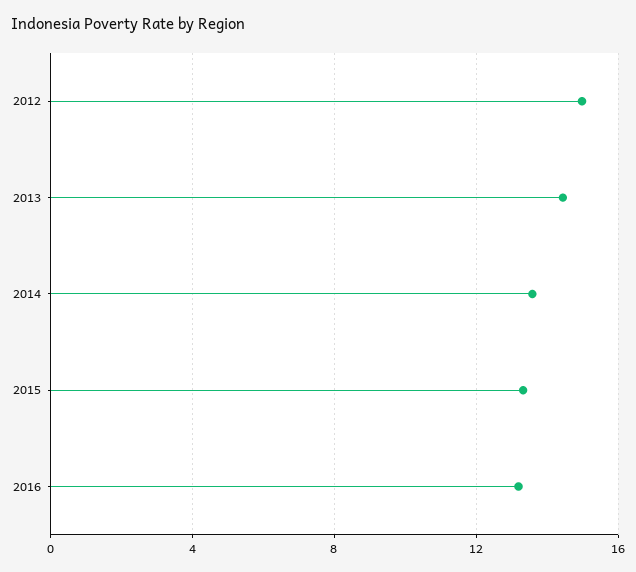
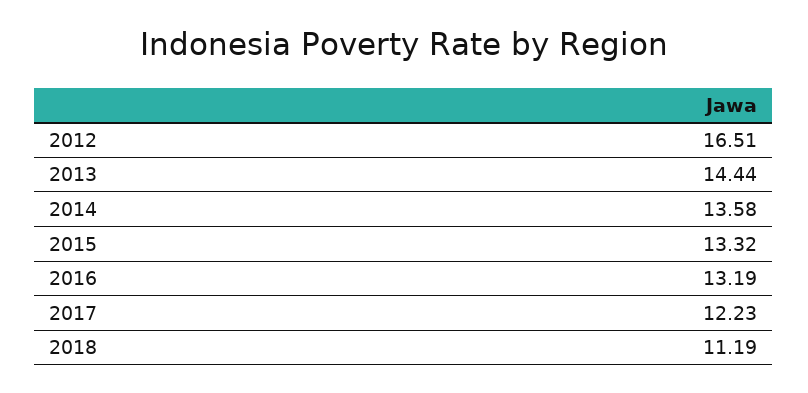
2012: 15 -> 16.51
2017: none -> 12.23
2018: none -> 11.19

